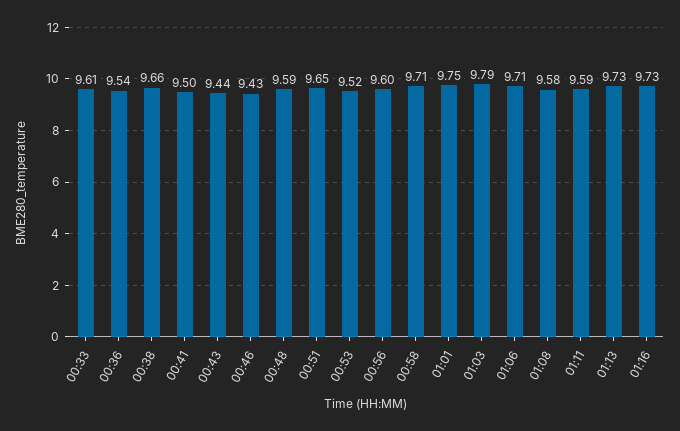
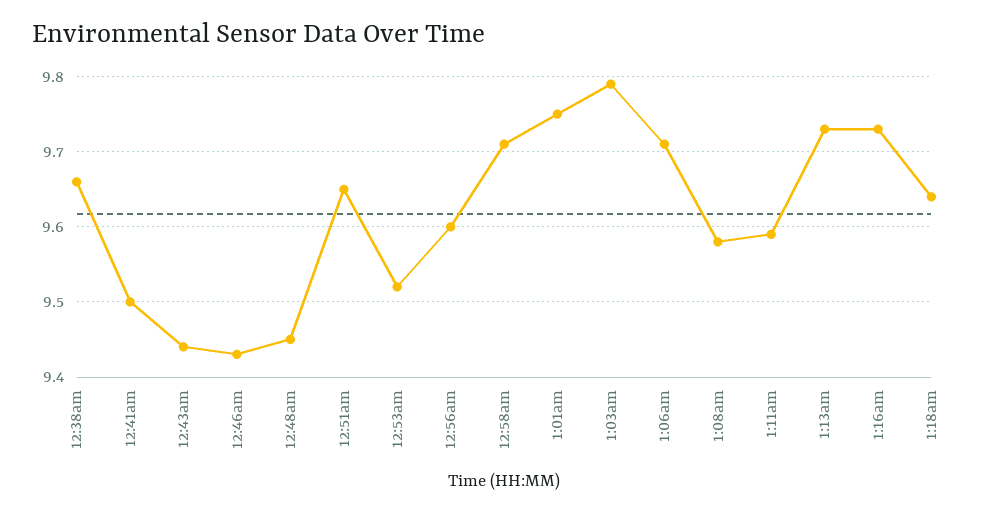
00:33: 9.61 -> none
00:36: 9.54 -> none
00:48: 9.59 -> 9.45
1:18am: none -> 9.64

